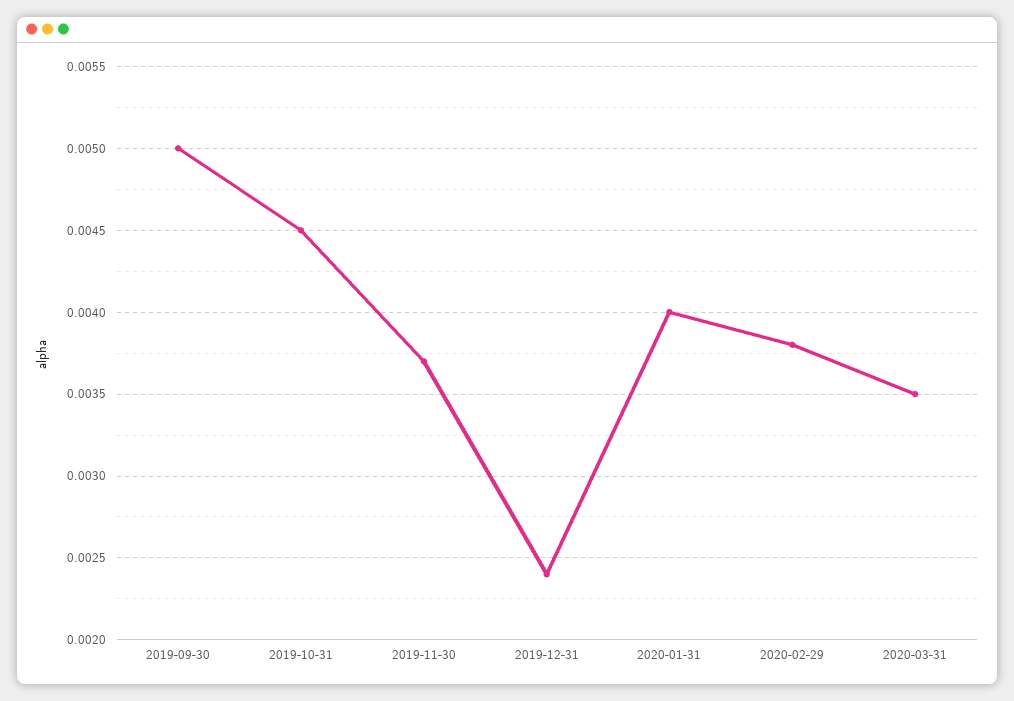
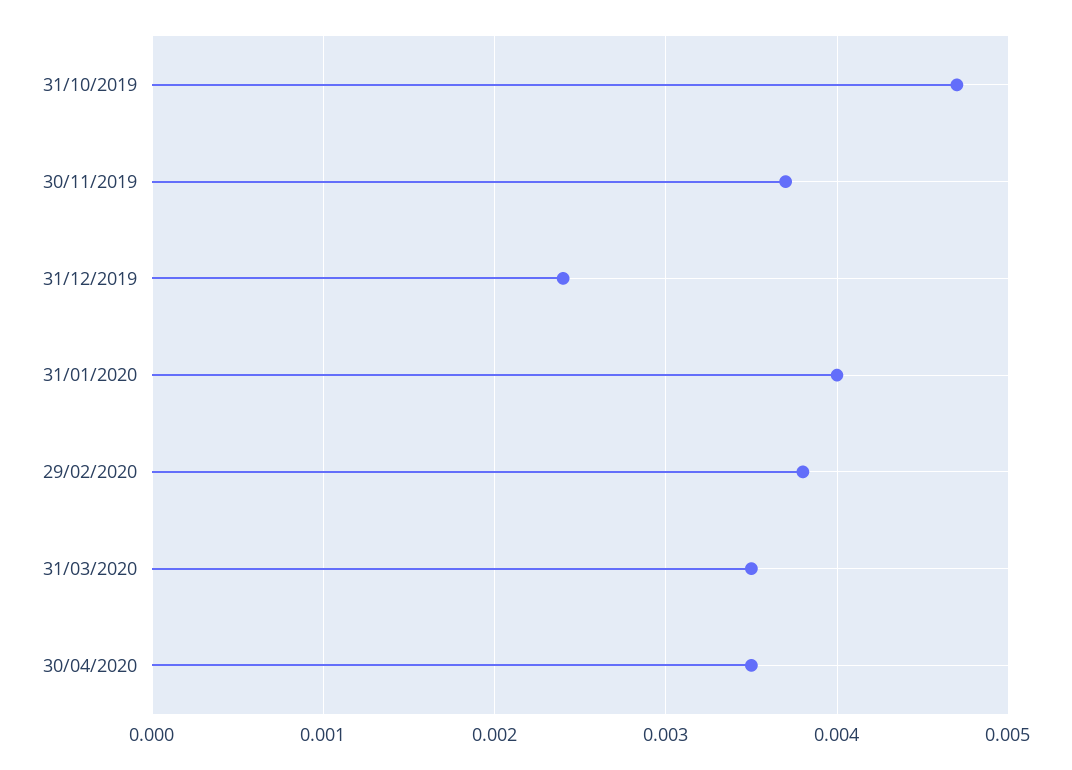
2019-09-30: 0.005 -> none
2019-10-31: 0.0045 -> 0.0047
30/04/2020: none -> 0.0035

